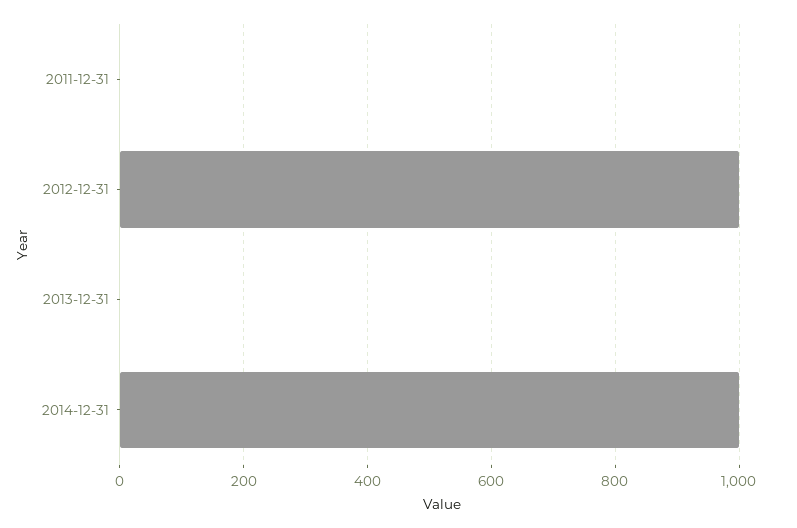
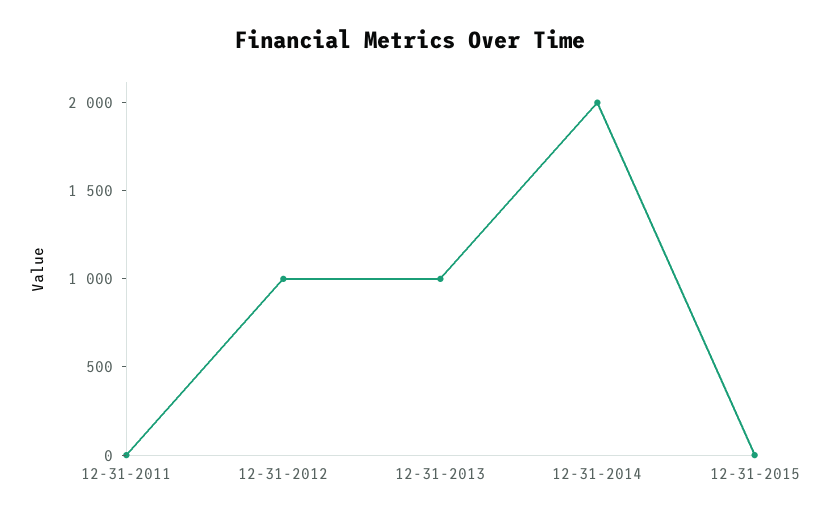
2013-12-31: 0 -> 1000
2014-12-31: 1000 -> 2000
12-31-2015: none -> 0

